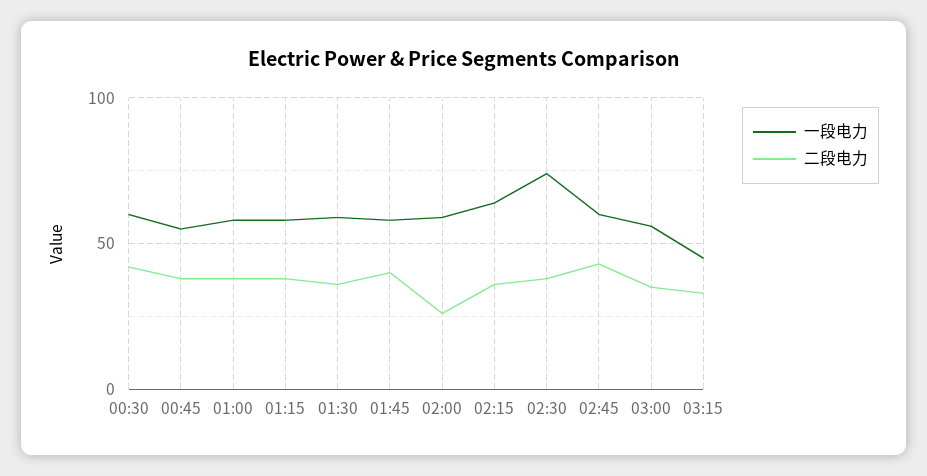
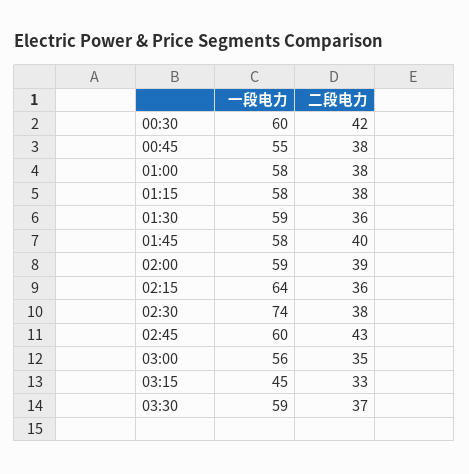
二段电力, 02:00: 25 -> 39
一段电力, 03:30: none -> 59
二段电力, 03:30: none -> 37

